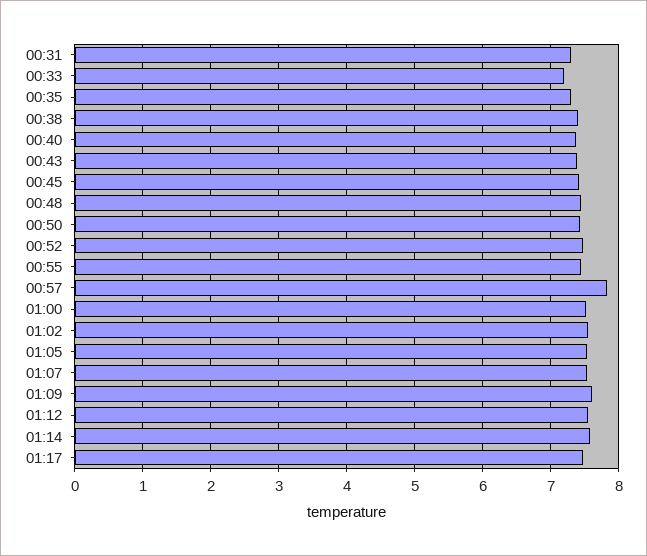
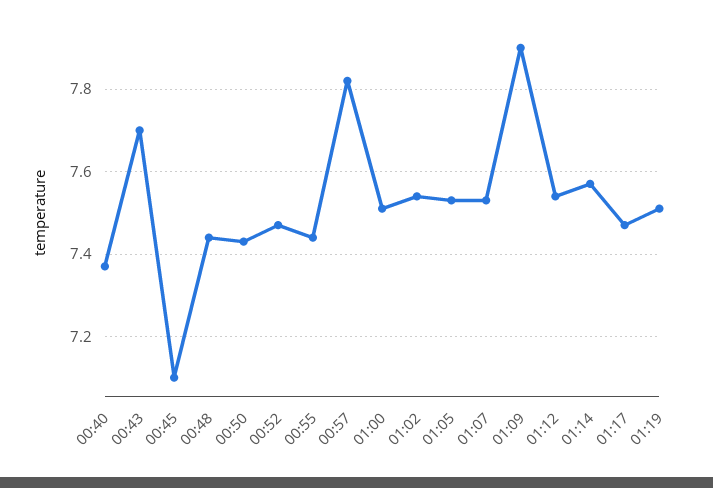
00:31: 7.3 -> none
00:33: 7.2 -> none
00:35: 7.3 -> none
00:38: 7.4 -> none
00:43: 7.4 -> 7.7
00:45: 7.4 -> 7.1
01:09: 7.6 -> 7.9
01:19: none -> 7.5

